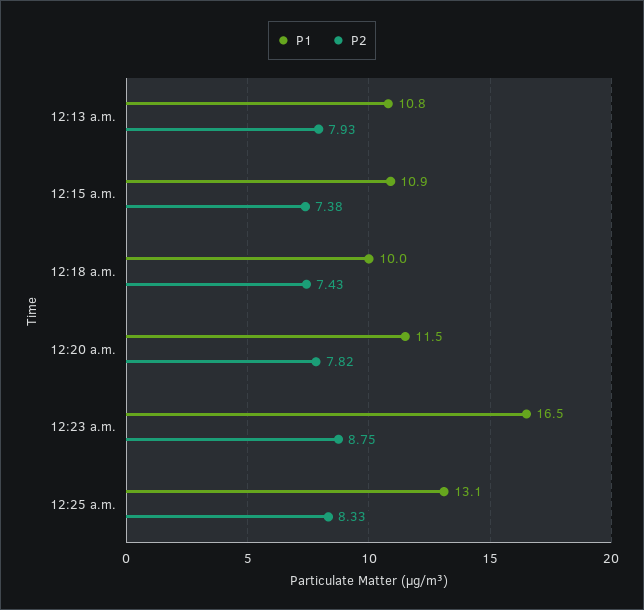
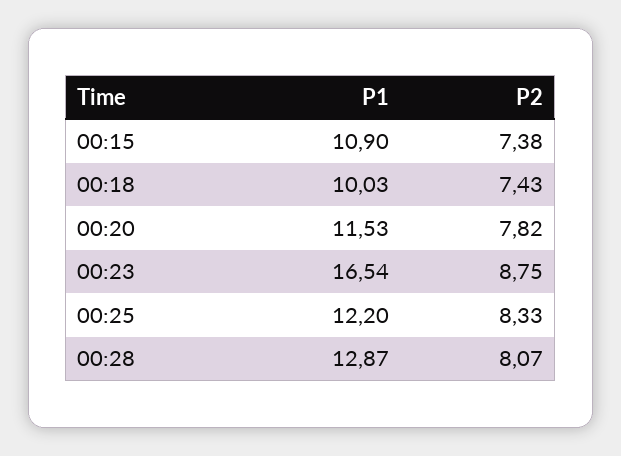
P1, 12:13 a.m.: 10.8 -> none
P2, 12:13 a.m.: 7.93 -> none
P1, 12:25 a.m.: 13.1 -> 12.2
P1, 00:28: none -> 12.87
P2, 00:28: none -> 8.07

